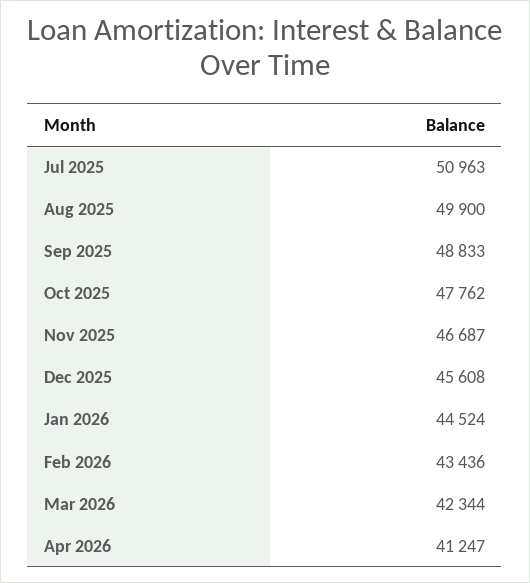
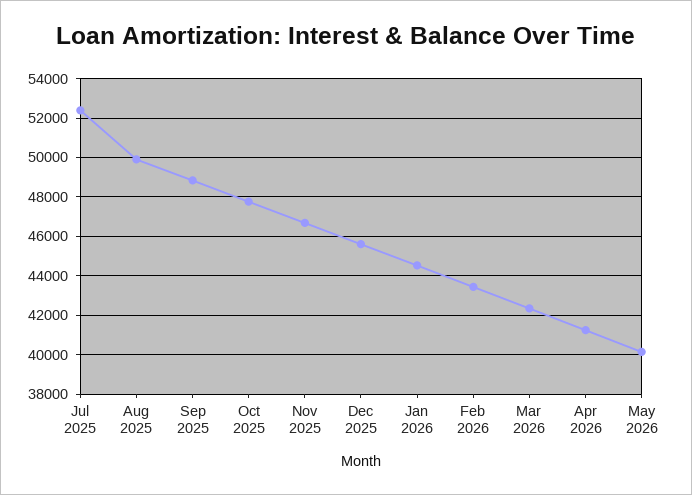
Jul 2025: 50963 -> 52500
May 2026: none -> 40000

